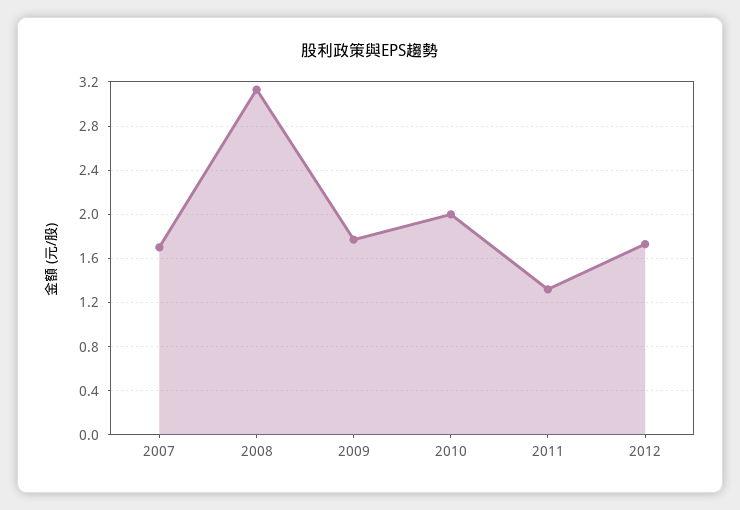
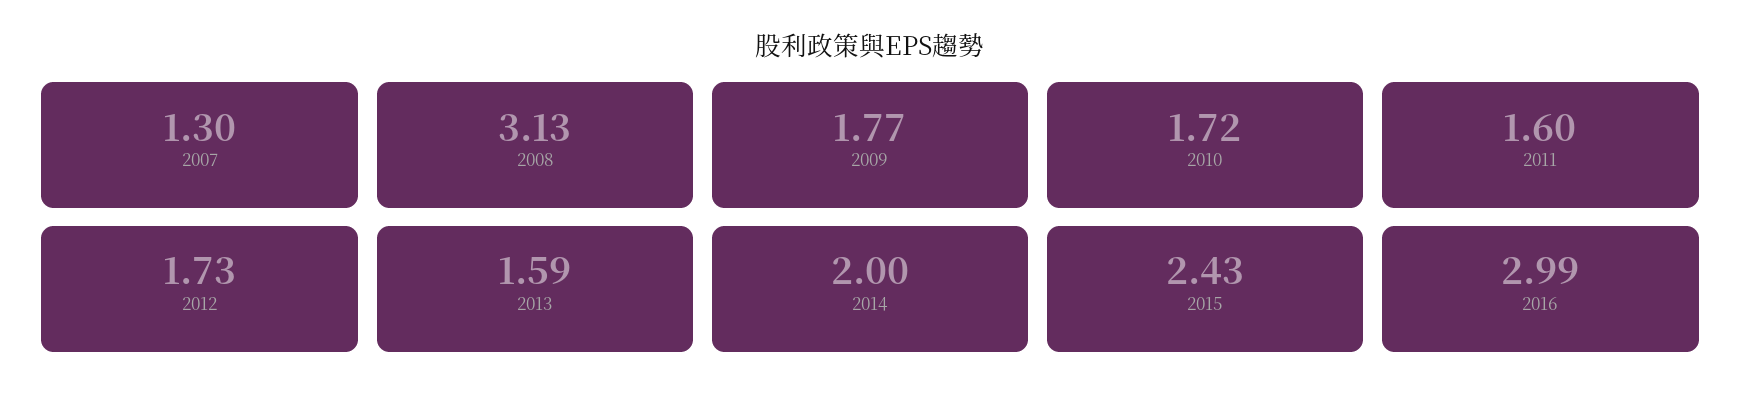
2007: 1.7 -> 1.3
2010: 2 -> 1.72
2011: 1.3 -> 1.6
2013: none -> 1.59
2014: none -> 2
2015: none -> 2.43
2016: none -> 2.99

